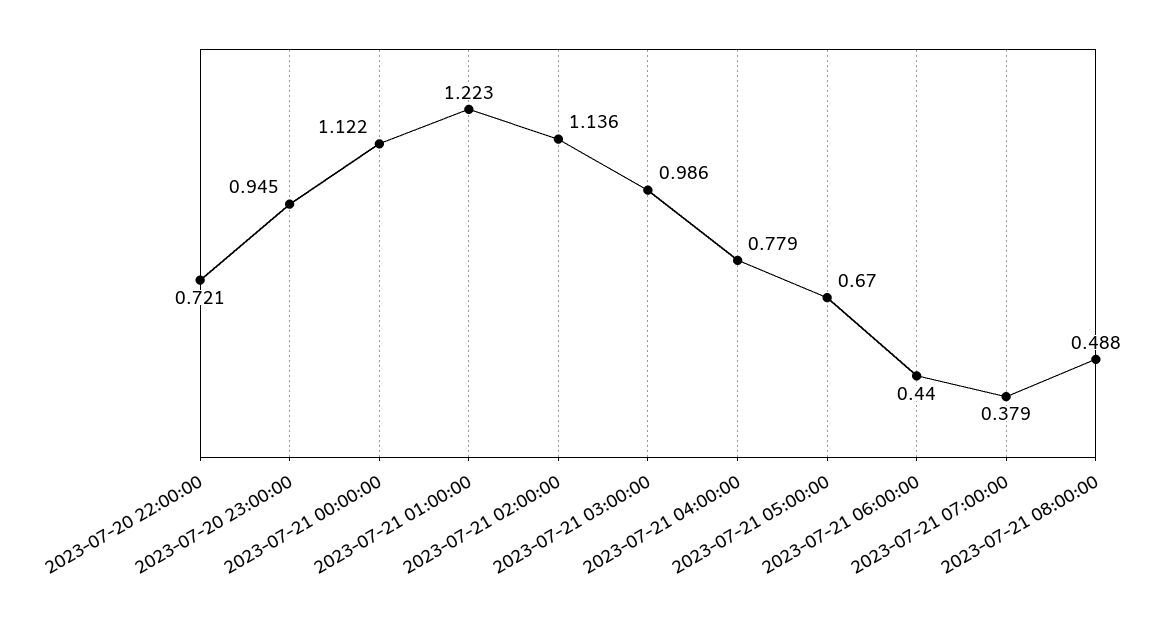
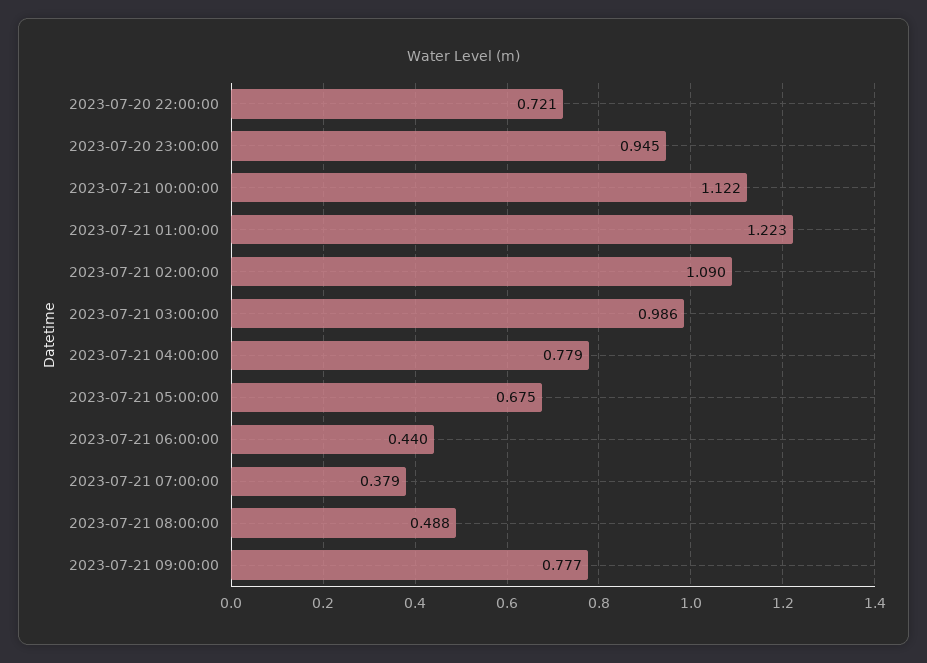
2023-07-21 02:00:00: 1.136 -> 1.09
2023-07-21 05:00:00: 0.67 -> 0.675
2023-07-21 09:00:00: none -> 0.777

